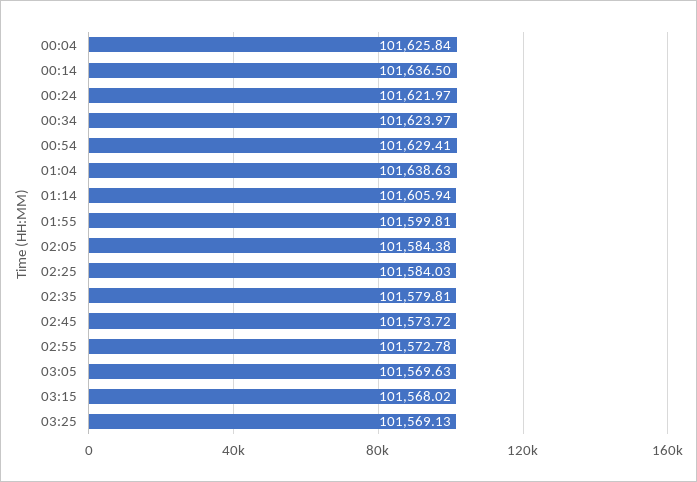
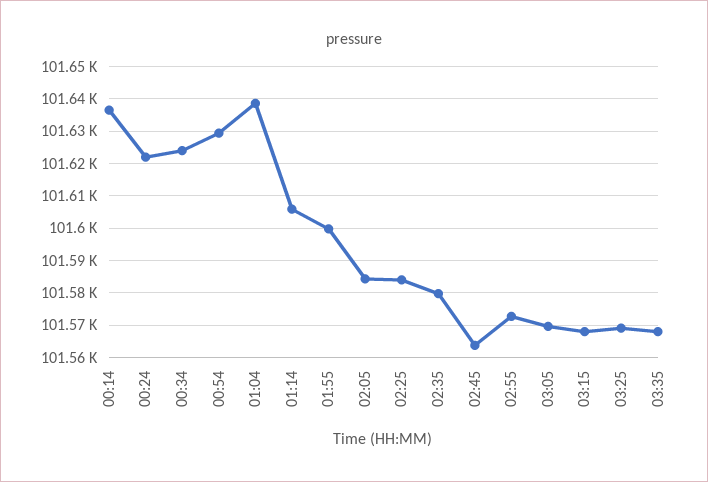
00:04: 101625.84 -> none
02:45: 101573.72 -> 101564
03:35: none -> 101568

